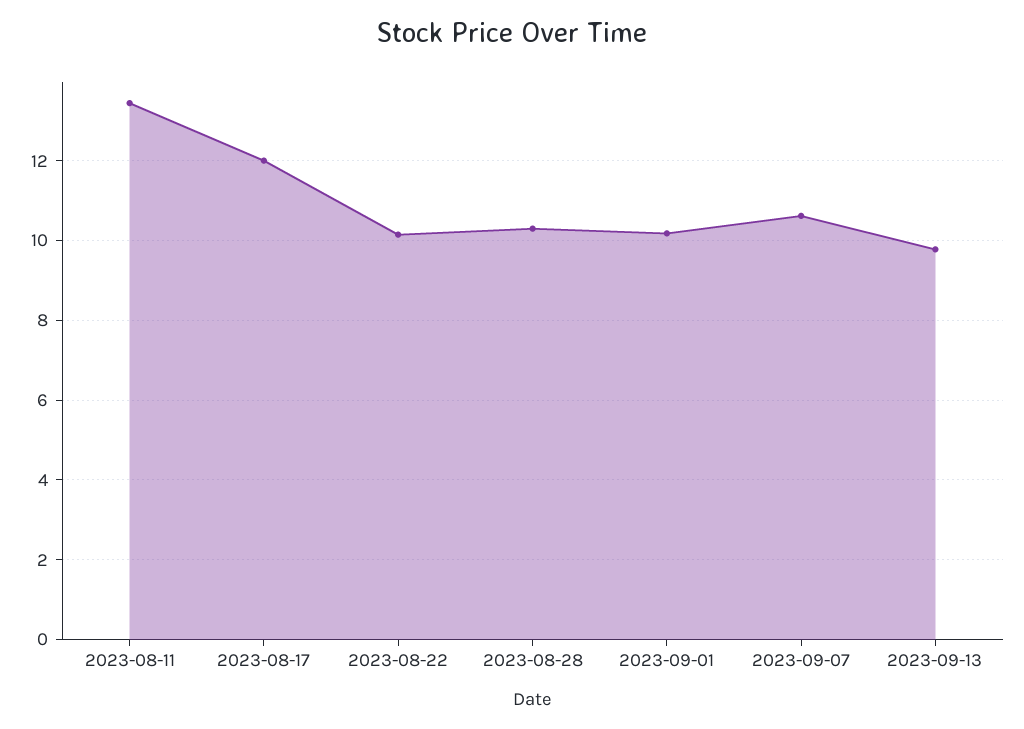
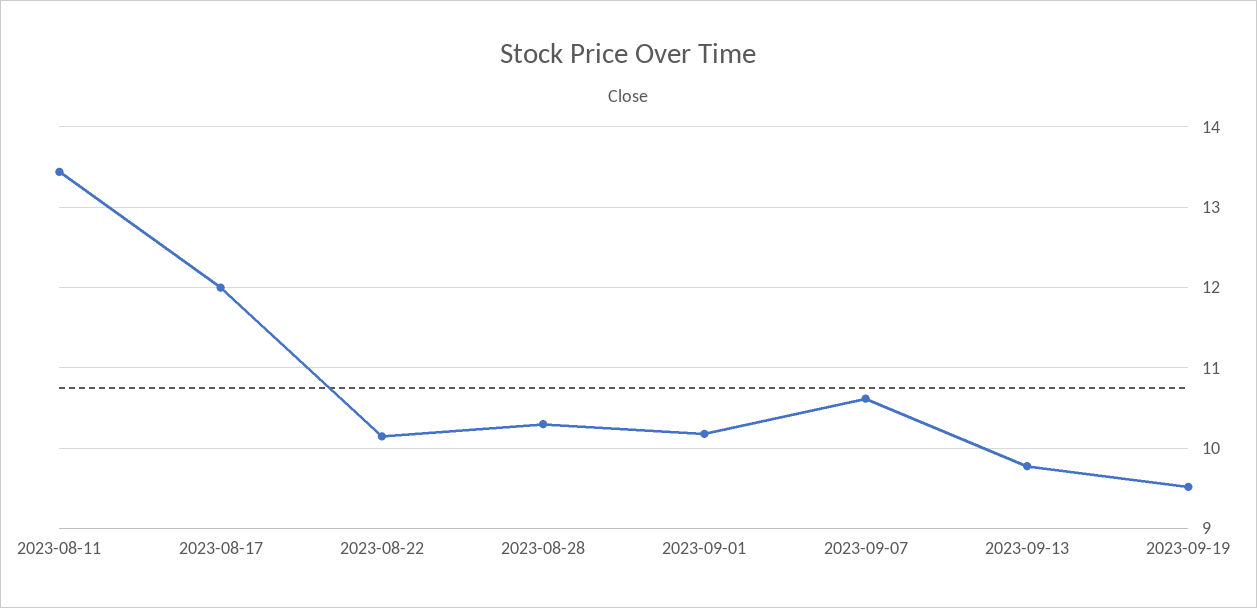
2023-09-19: none -> 9.5

